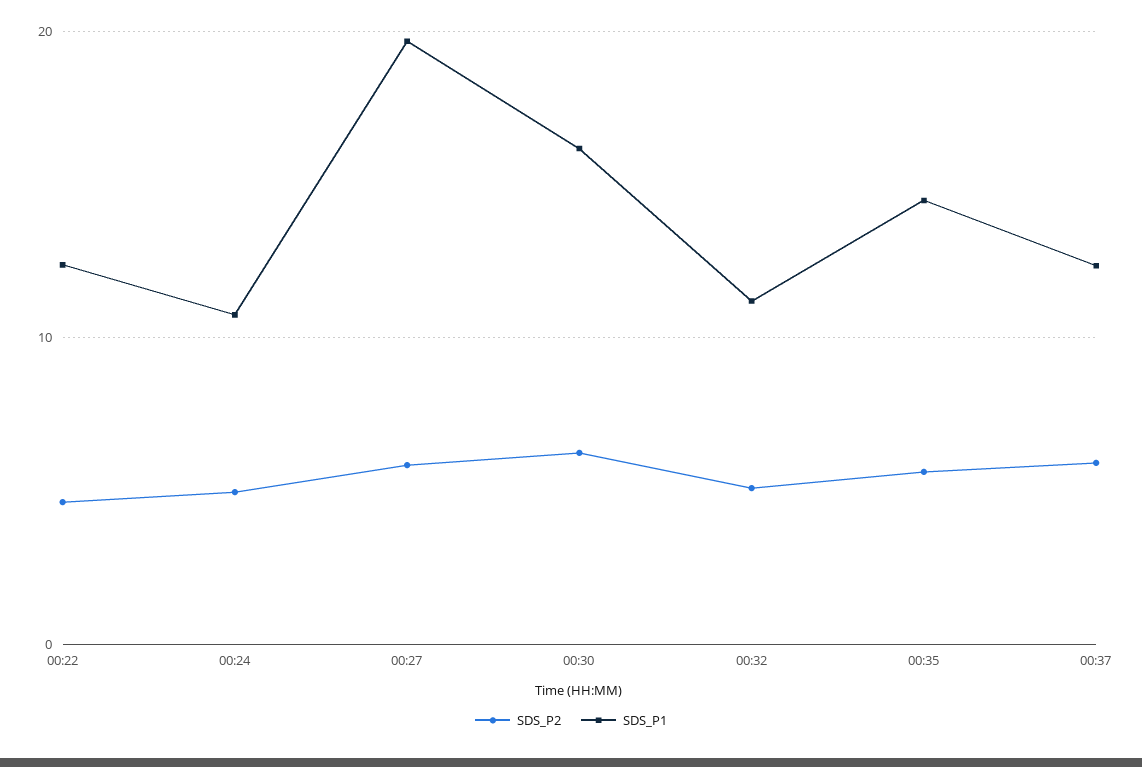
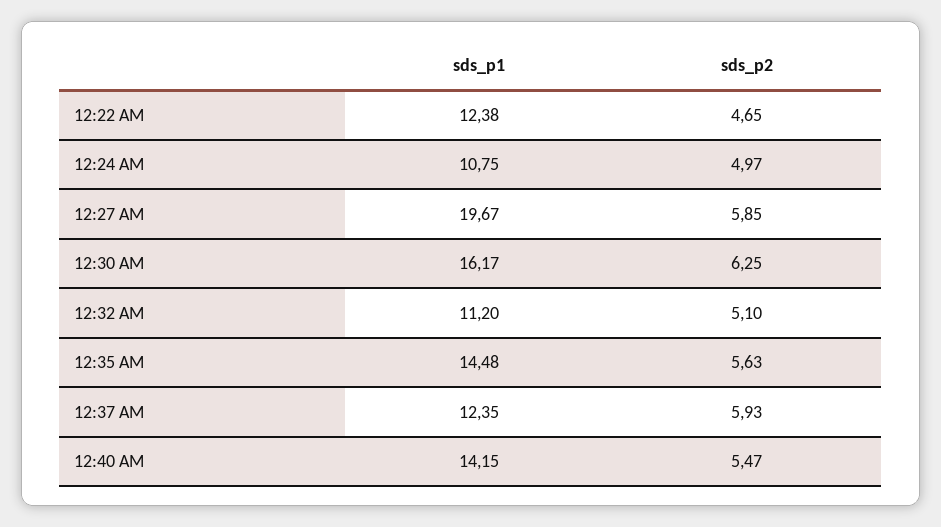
SDS_P1, 12:40 AM: none -> 14.15
SDS_P2, 12:40 AM: none -> 5.47

